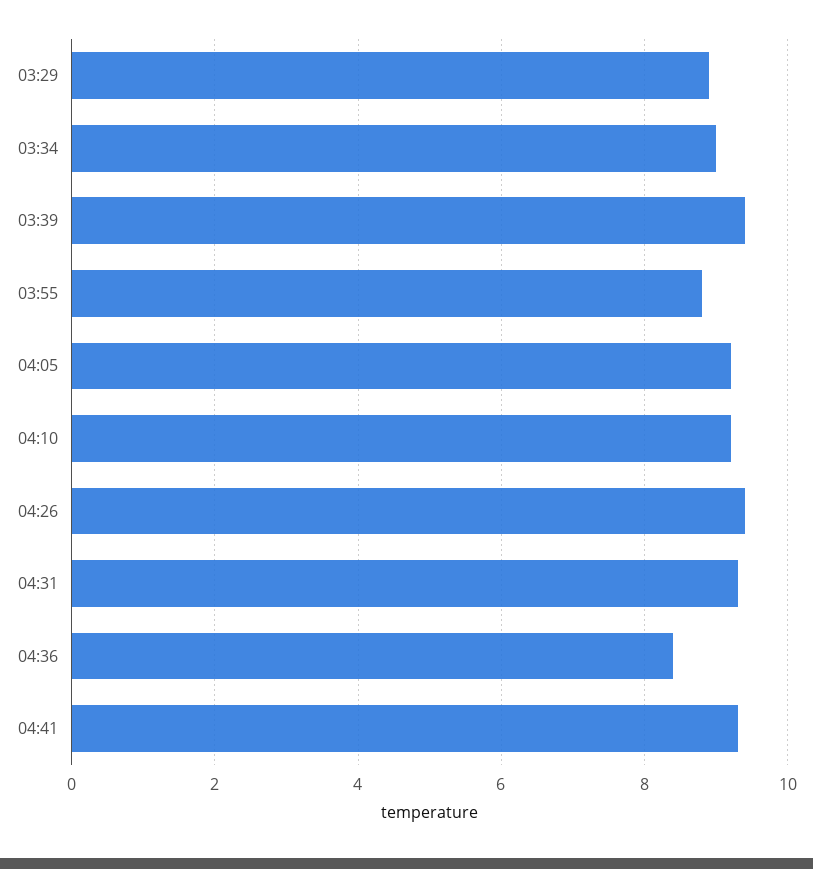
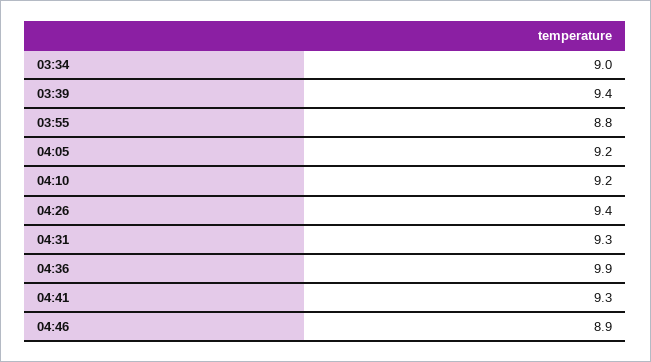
03:29: 9 -> none
04:36: 8.5 -> 9.9
04:46: none -> 8.9

